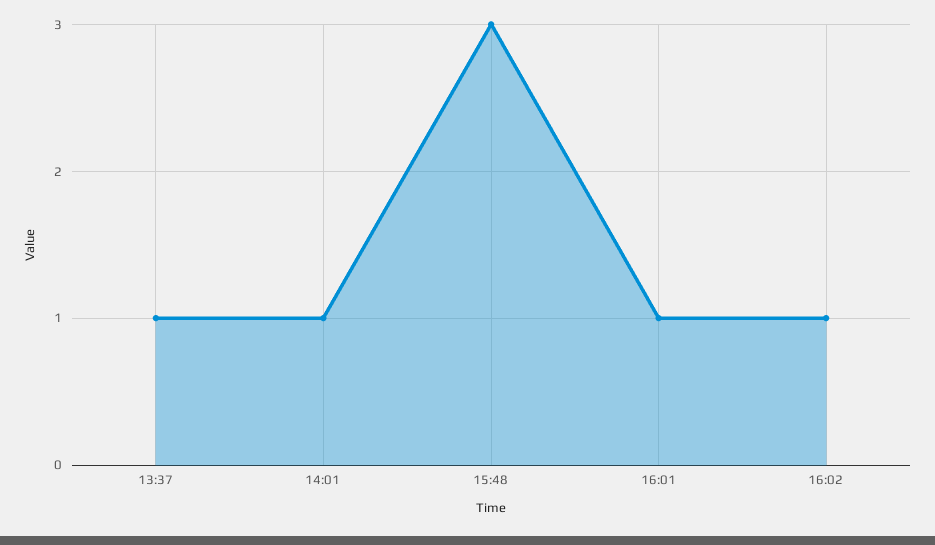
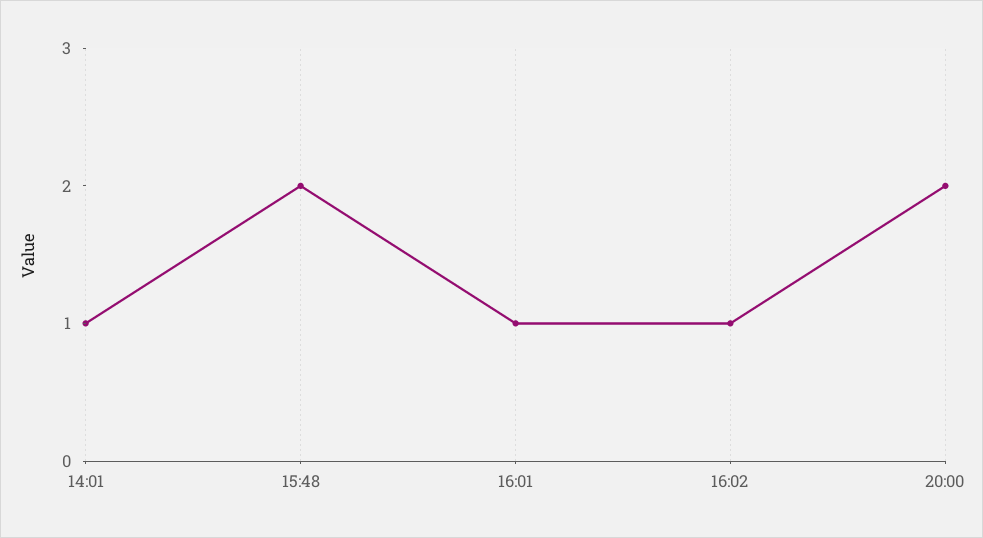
13:37: 1 -> none
15:48: 3 -> 2
20:00: none -> 2

